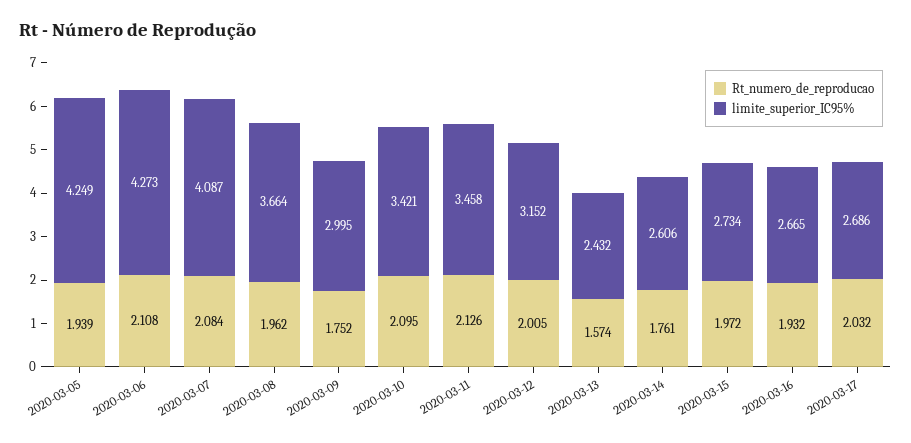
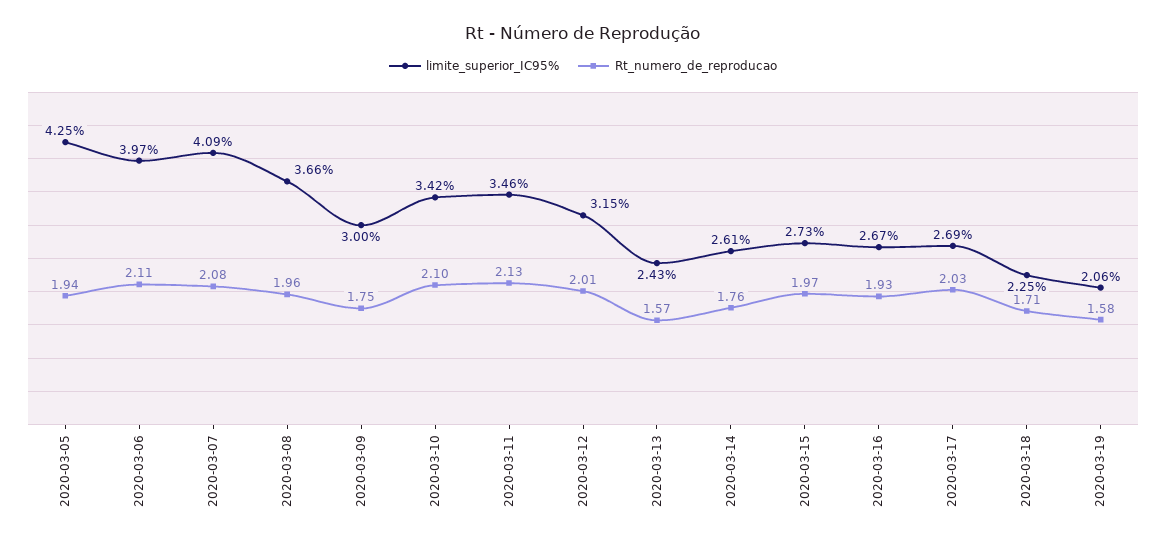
limite_superior_IC95%, 2020-03-06: 4.273 -> 3.97
limite_superior_IC95%, 2020-03-18: none -> 2.25
Rt_numero_de_reproducao, 2020-03-18: none -> 1.71
limite_superior_IC95%, 2020-03-19: none -> 2.06
Rt_numero_de_reproducao, 2020-03-19: none -> 1.58

